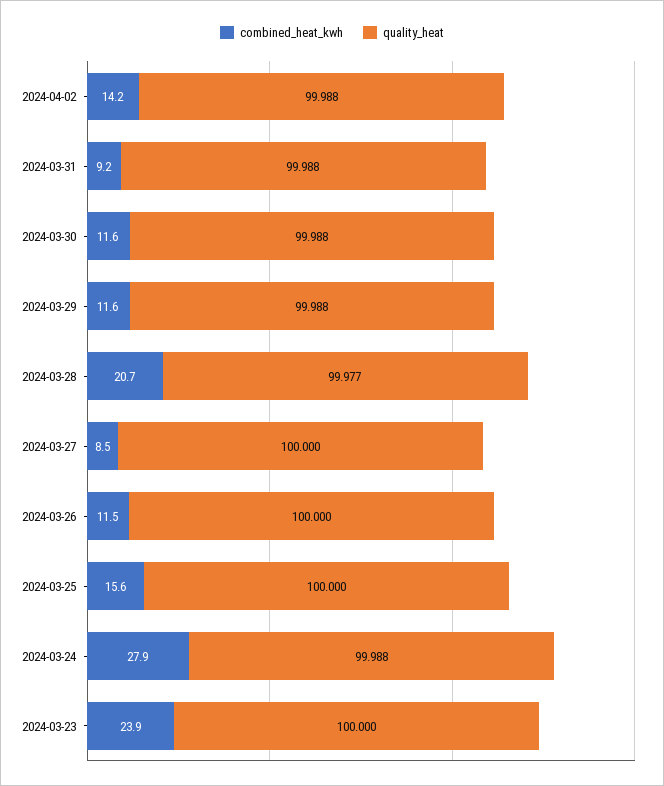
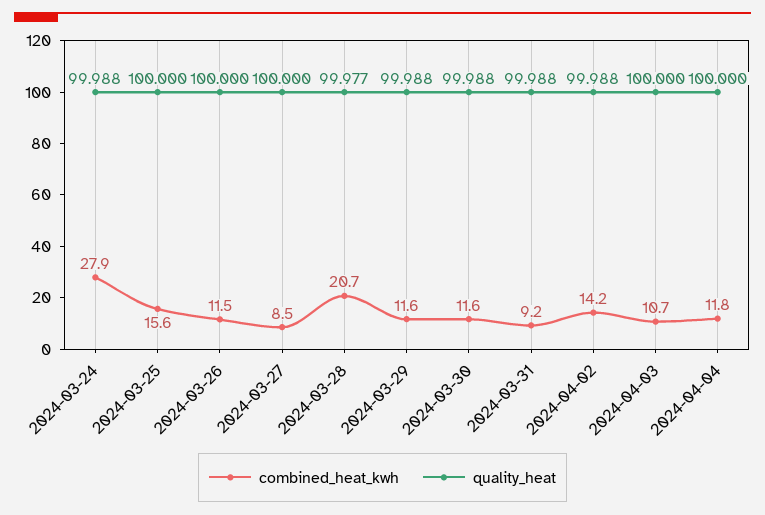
combined_heat_kwh, 2024-03-23: 23.9 -> none
quality_heat, 2024-03-23: 100 -> none
combined_heat_kwh, 2024-04-03: none -> 10.7
quality_heat, 2024-04-03: none -> 100
combined_heat_kwh, 2024-04-04: none -> 11.8
quality_heat, 2024-04-04: none -> 100

